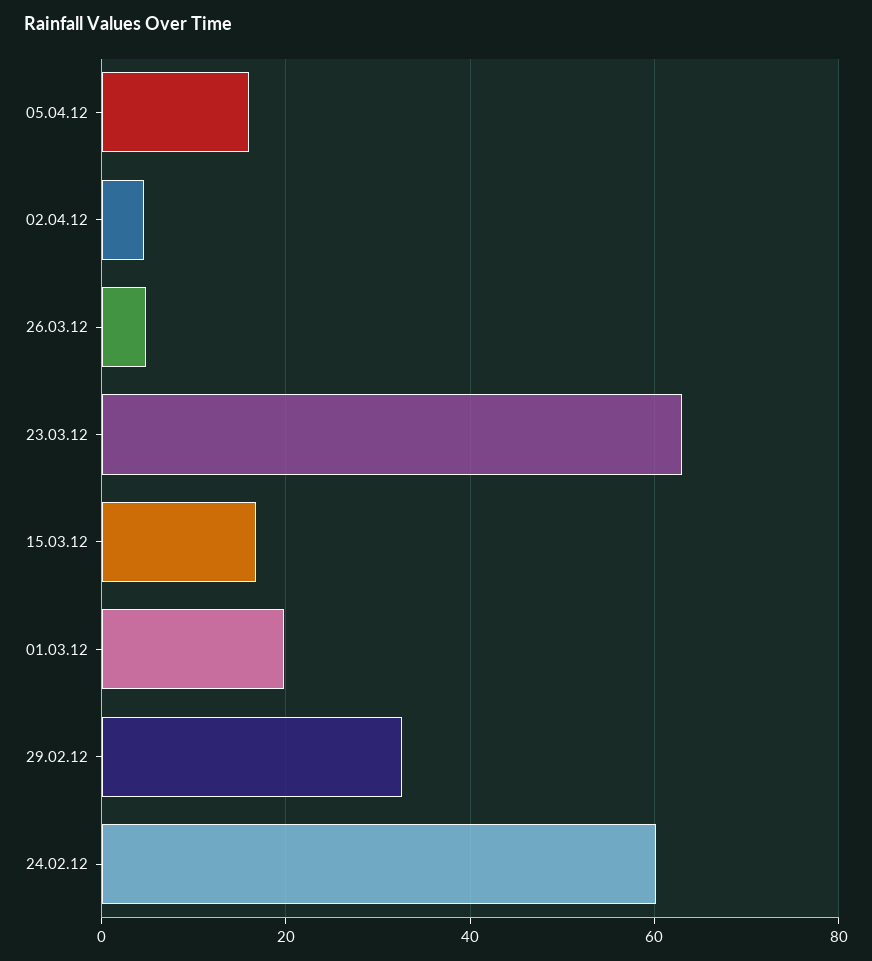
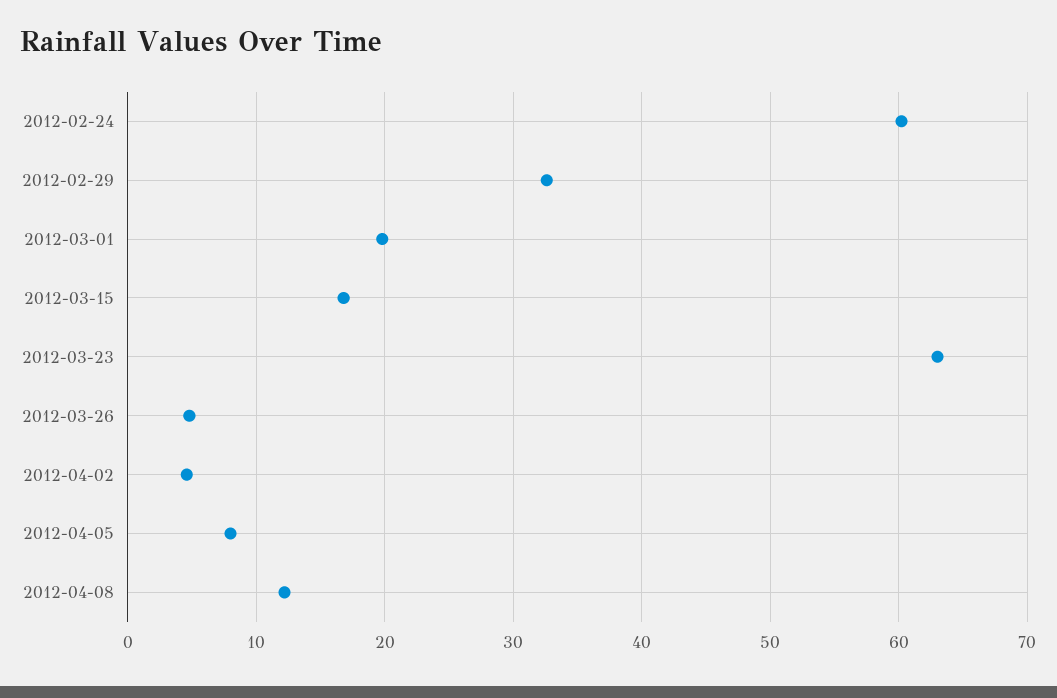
05.04.12: 16 -> 8
2012-04-08: none -> 12

